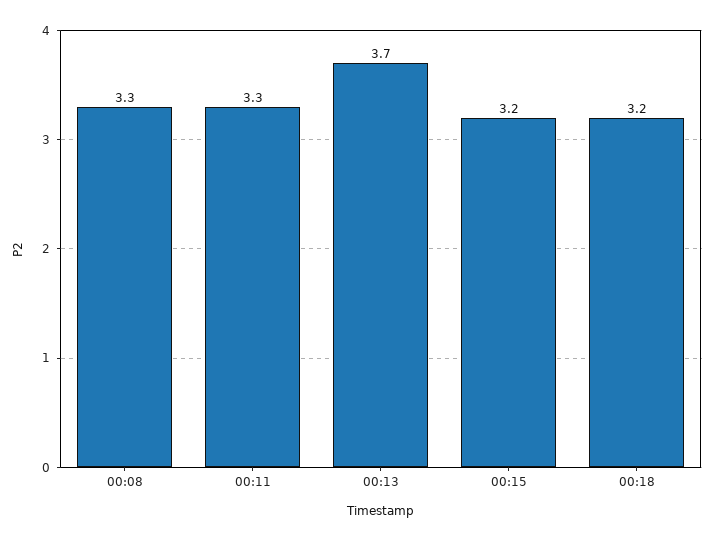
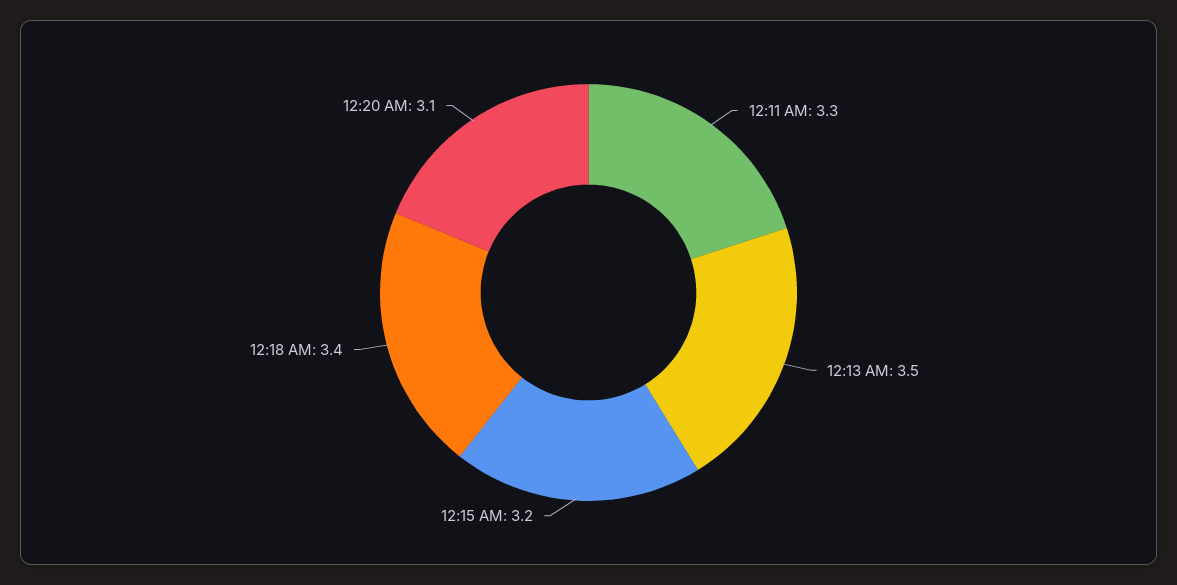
00:08: 3.3 -> none
00:13: 3.7 -> 3.5
00:18: 3.2 -> 3.4
12:20 AM: none -> 3.1

